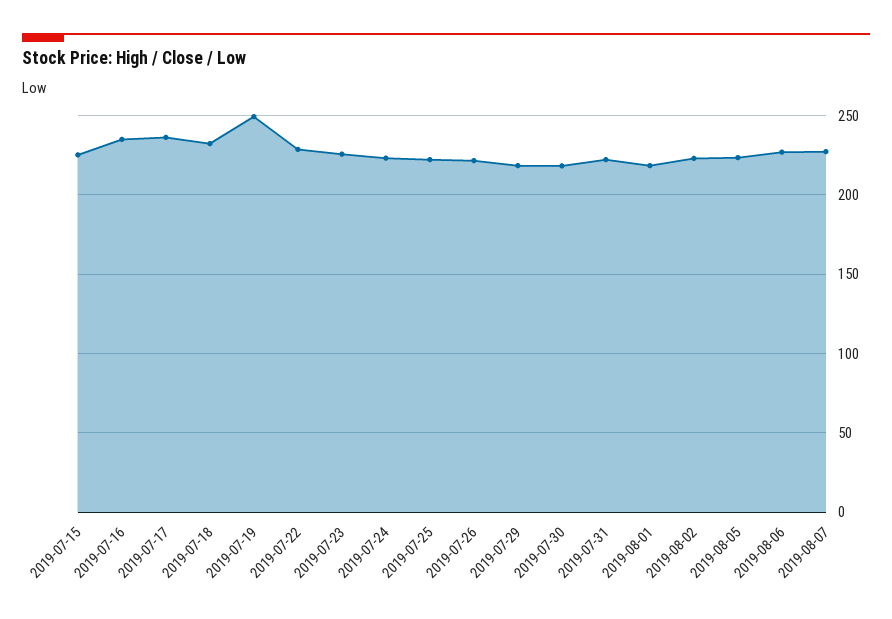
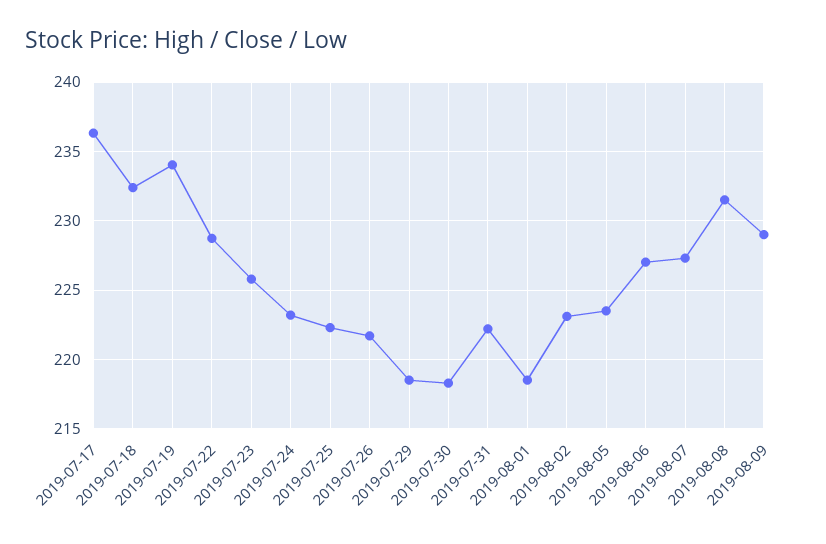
2019-07-15: 225 -> none
2019-07-16: 235 -> none
2019-07-19: 250 -> 234
2019-08-08: none -> 231.5
2019-08-09: none -> 229

